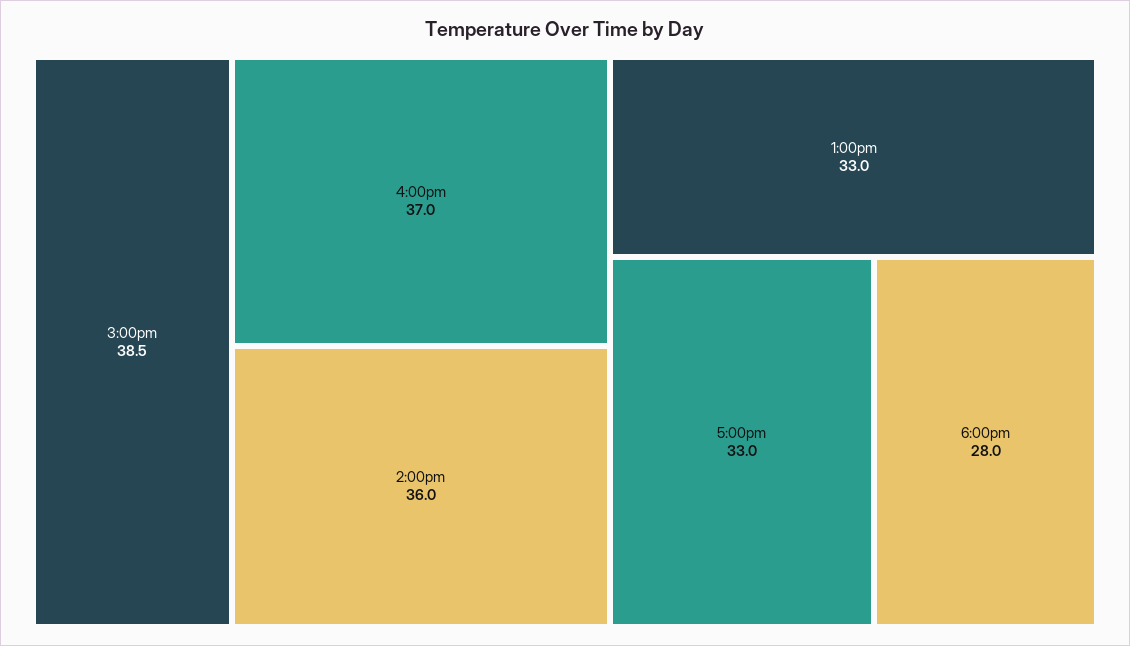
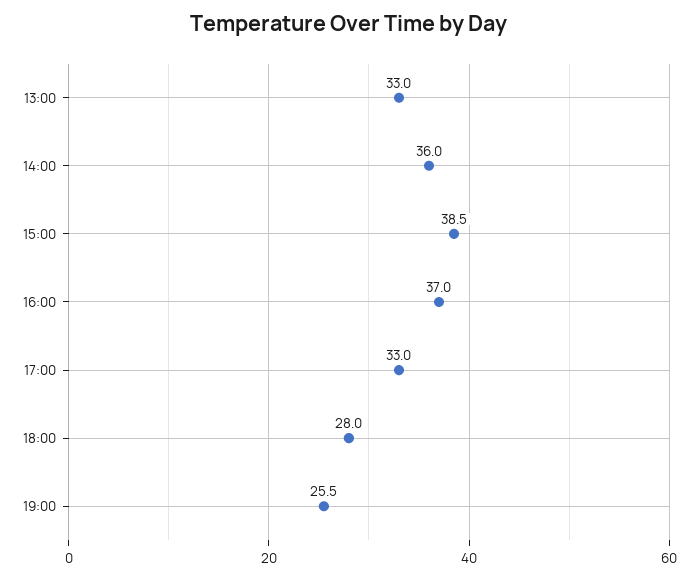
19:00: none -> 25.5

